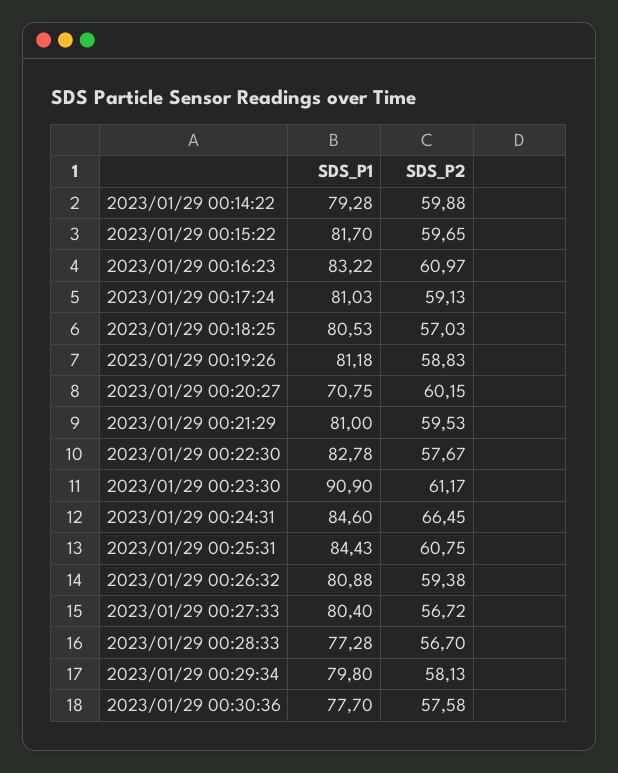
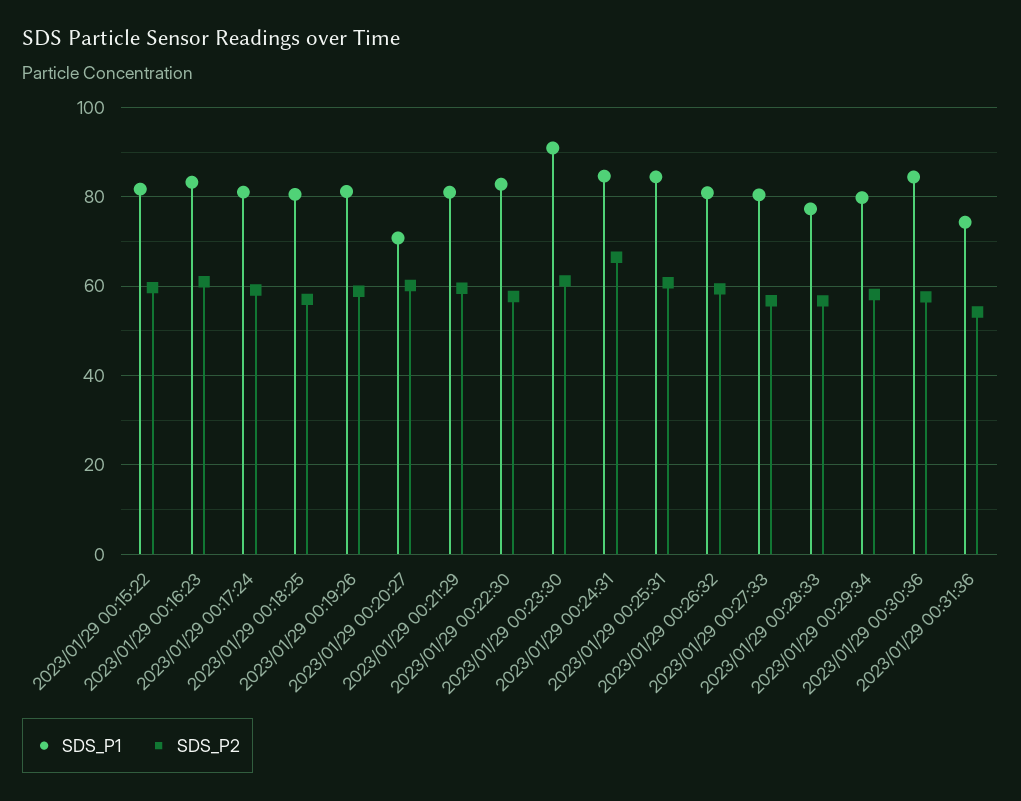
SDS_P1, 2023/01/29 00:14:22: 79.28 -> none
SDS_P2, 2023/01/29 00:14:22: 59.88 -> none
SDS_P1, 2023/01/29 00:30:36: 77.7 -> 84
SDS_P1, 2023/01/29 00:31:36: none -> 74
SDS_P2, 2023/01/29 00:31:36: none -> 54

